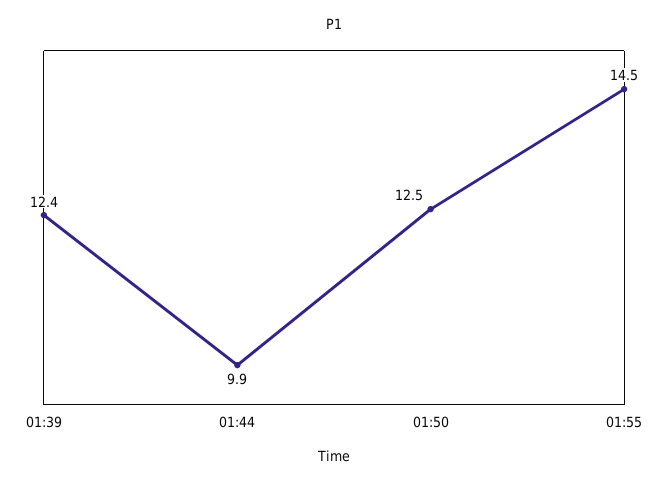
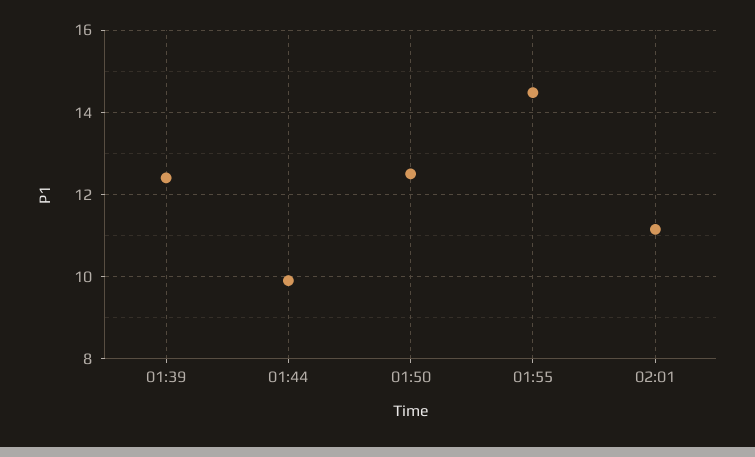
02:01: none -> 11.2

